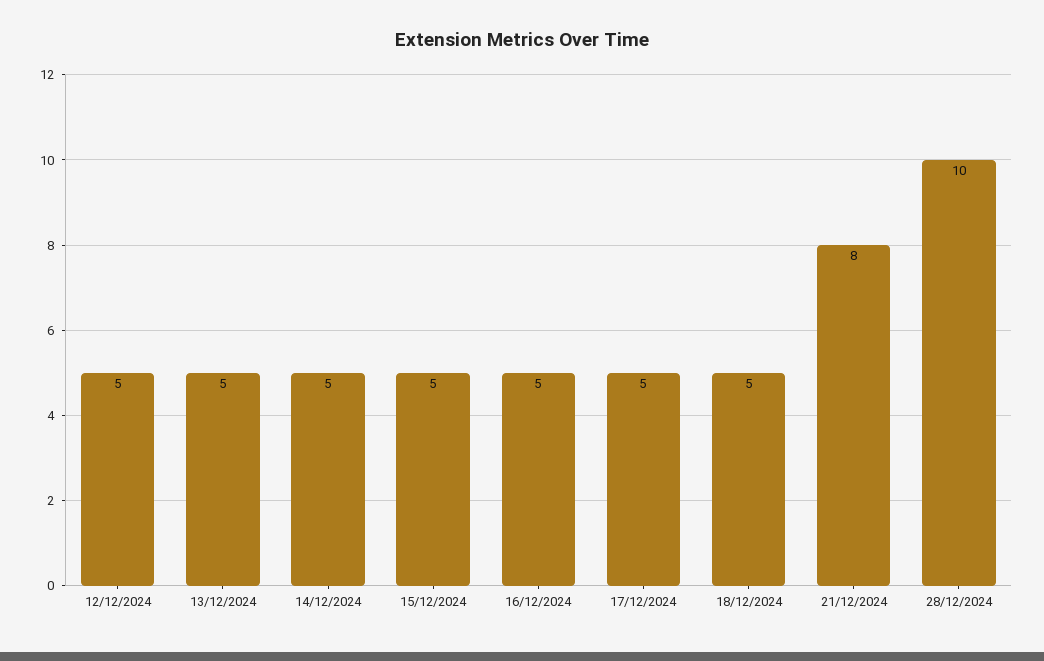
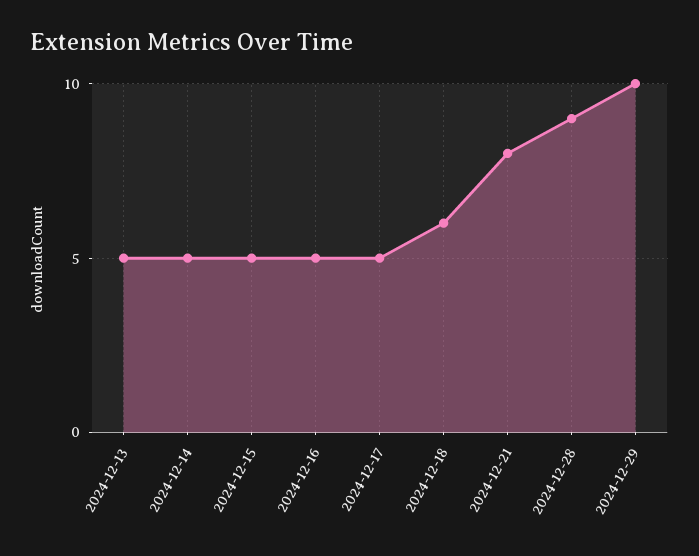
12/12/2024: 5 -> none
18/12/2024: 5 -> 6
28/12/2024: 10 -> 9
2024-12-29: none -> 10

